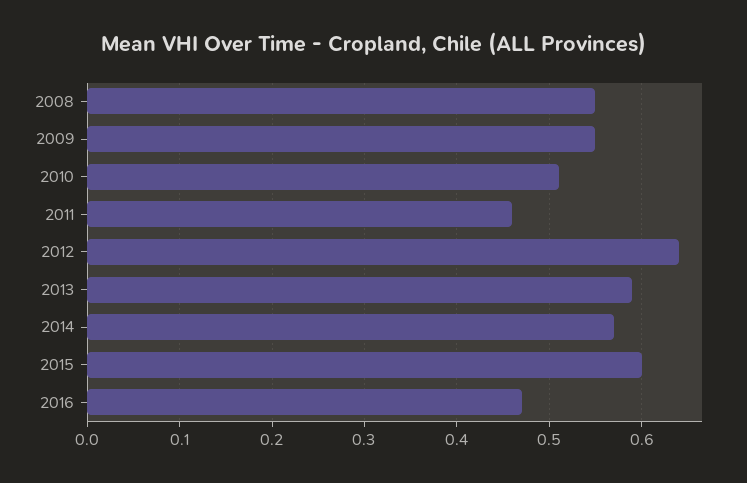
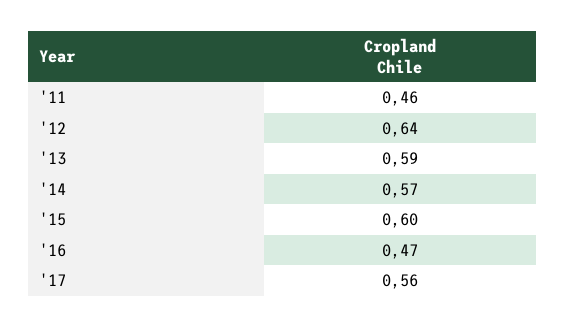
2008: 0.55 -> none
2009: 0.55 -> none
2010: 0.51 -> none
'17: none -> 0.56

